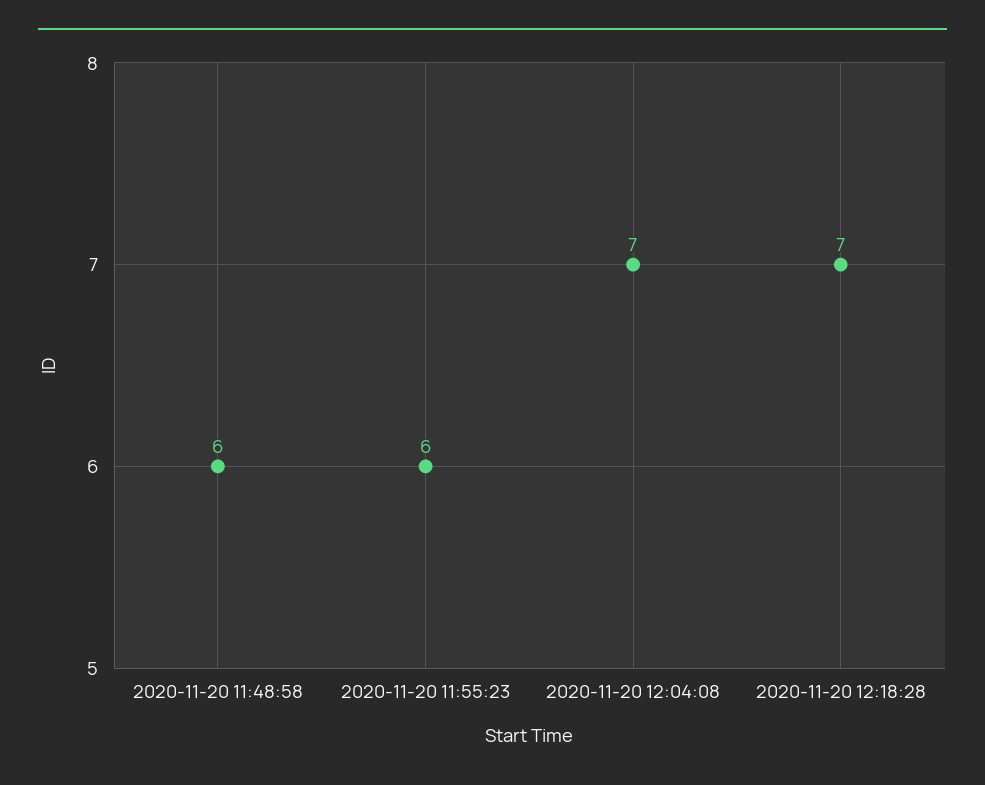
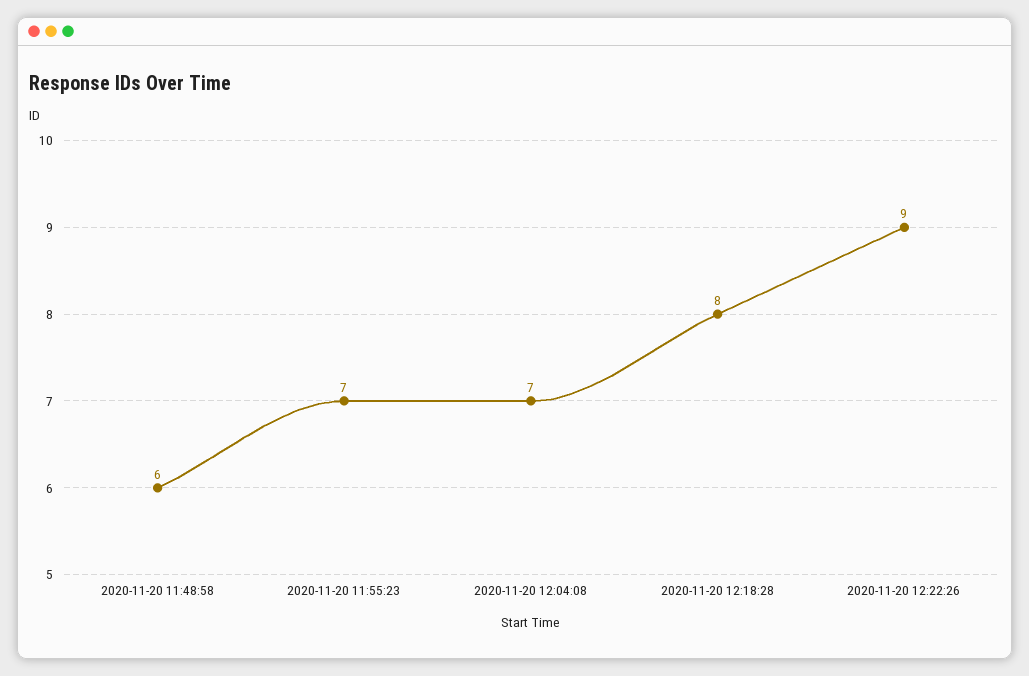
2020-11-20 11:55:23: 6 -> 7
2020-11-20 12:18:28: 7 -> 8
2020-11-20 12:22:26: none -> 9

